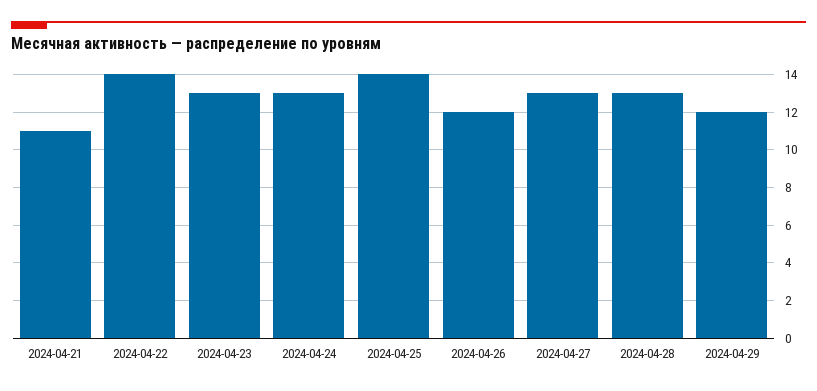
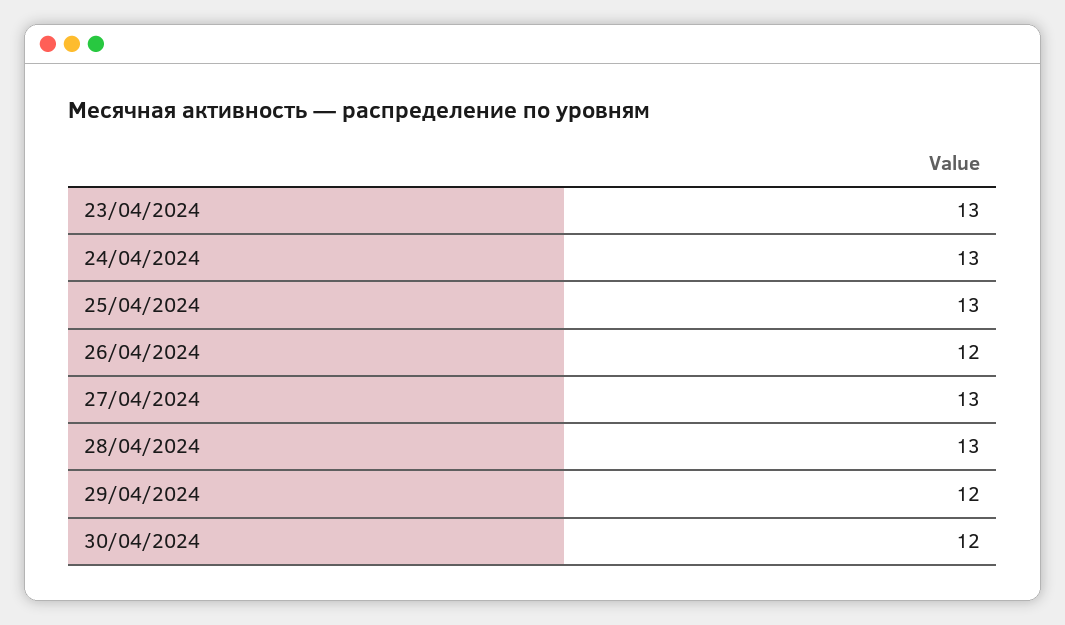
2024-04-21: 11 -> none
2024-04-22: 14 -> none
2024-04-25: 14 -> 13
30/04/2024: none -> 12

